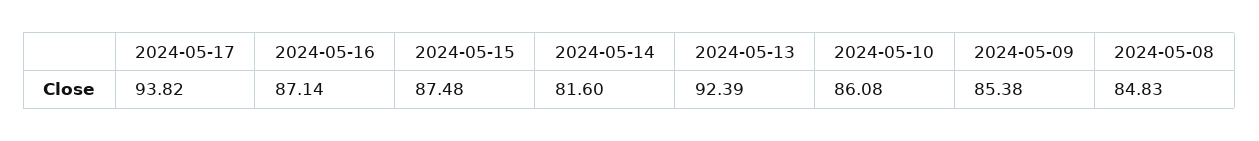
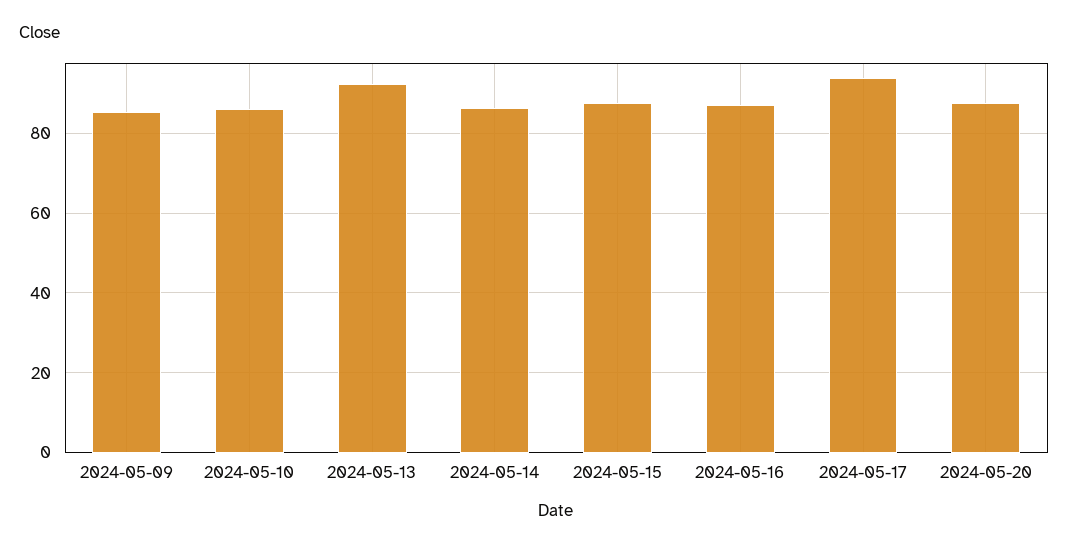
2024-05-14: 81.6 -> 86
2024-05-08: 84.83 -> none
2024-05-20: none -> 88

